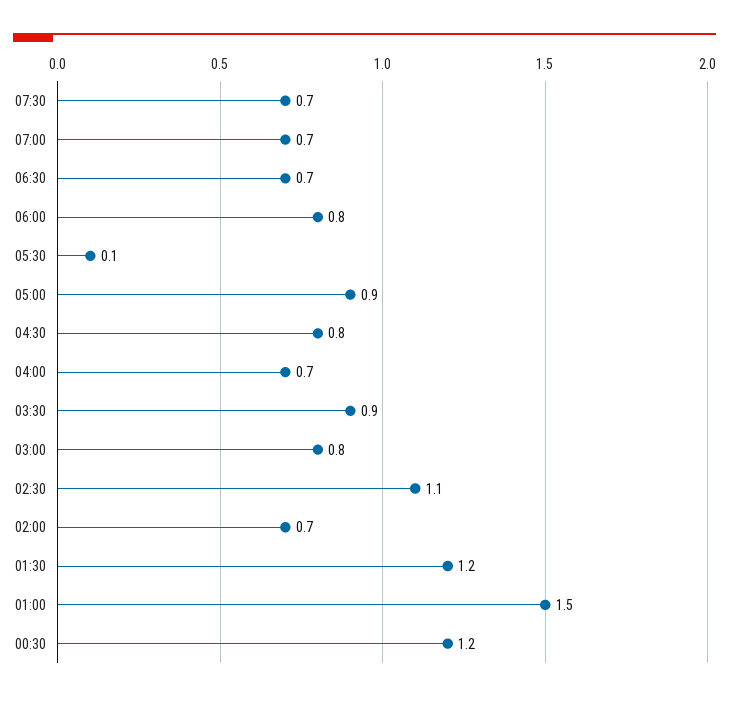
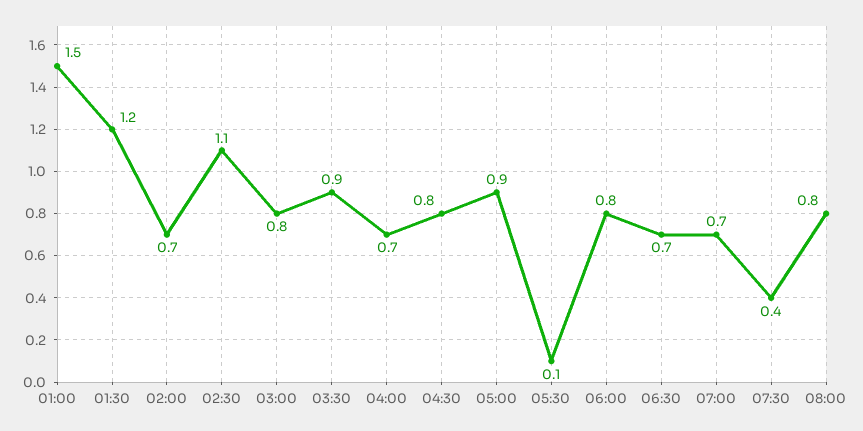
07:30: 0.7 -> 0.4
00:30: 1.2 -> none
08:00: none -> 0.8

